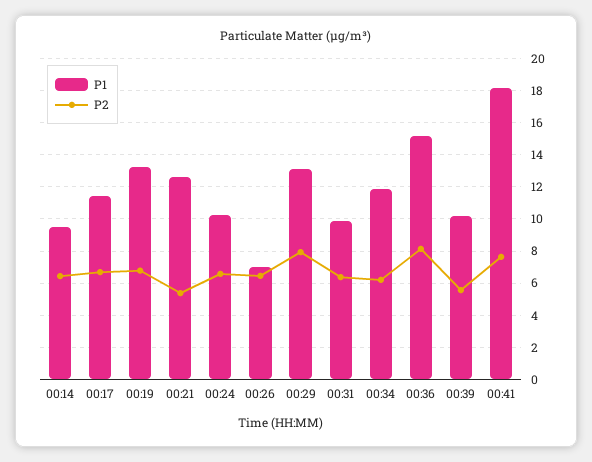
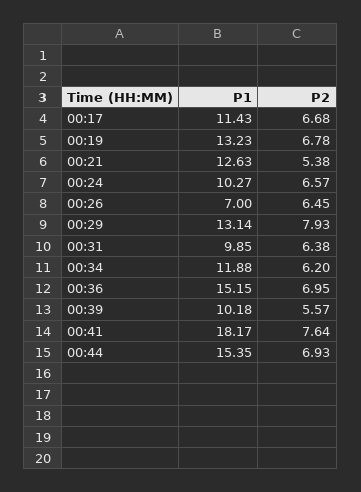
P1, 00:14: 9.5 -> none
P2, 00:14: 6.5 -> none
P2, 00:36: 8 -> 6.95
P1, 00:44: none -> 15.35
P2, 00:44: none -> 6.93

